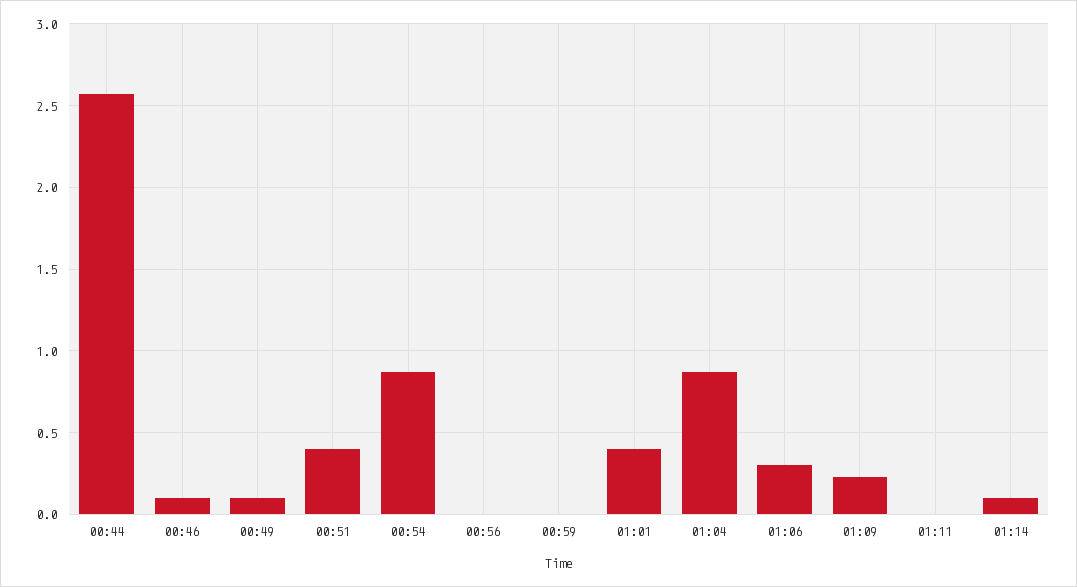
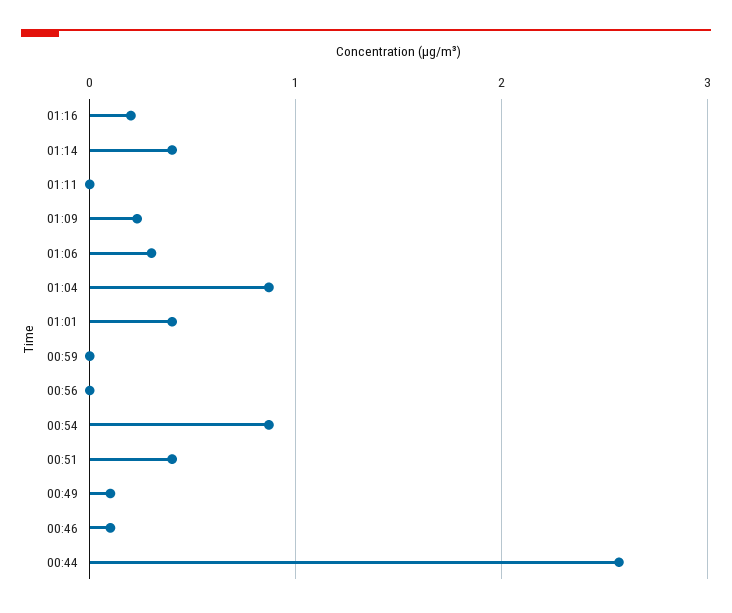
01:14: 0.1 -> 0.4
01:16: none -> 0.2

